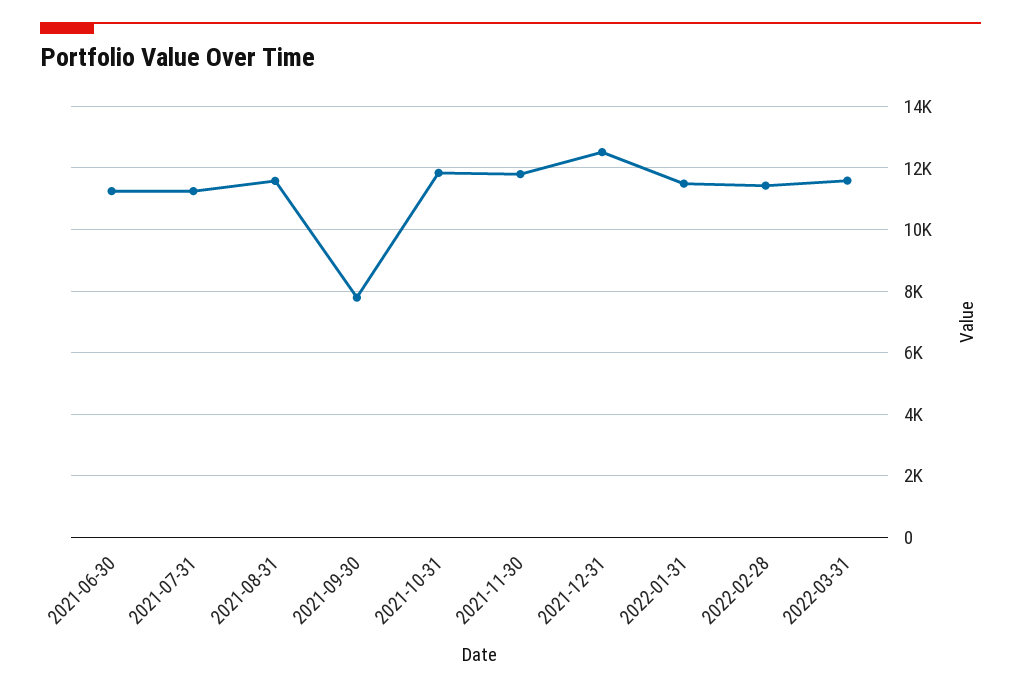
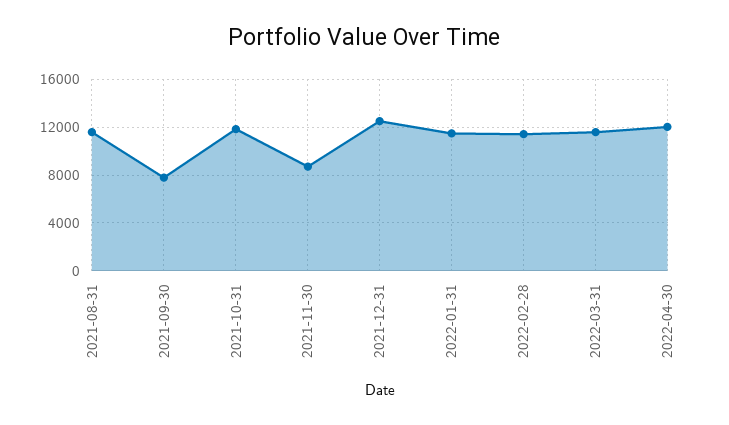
2021-06-30: 11200 -> none
2021-07-31: 11200 -> none
2021-11-30: 11800 -> 9000
2022-04-30: none -> 12000

